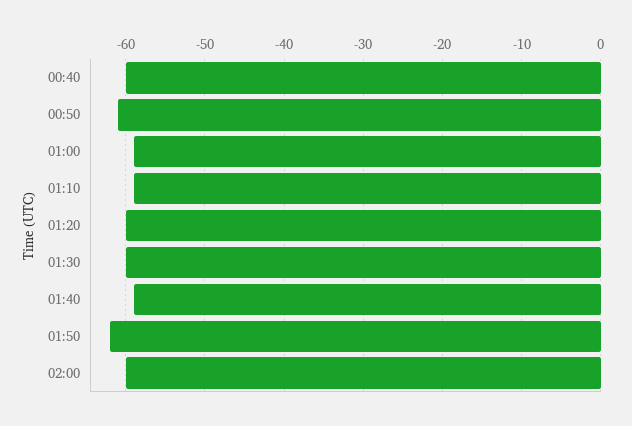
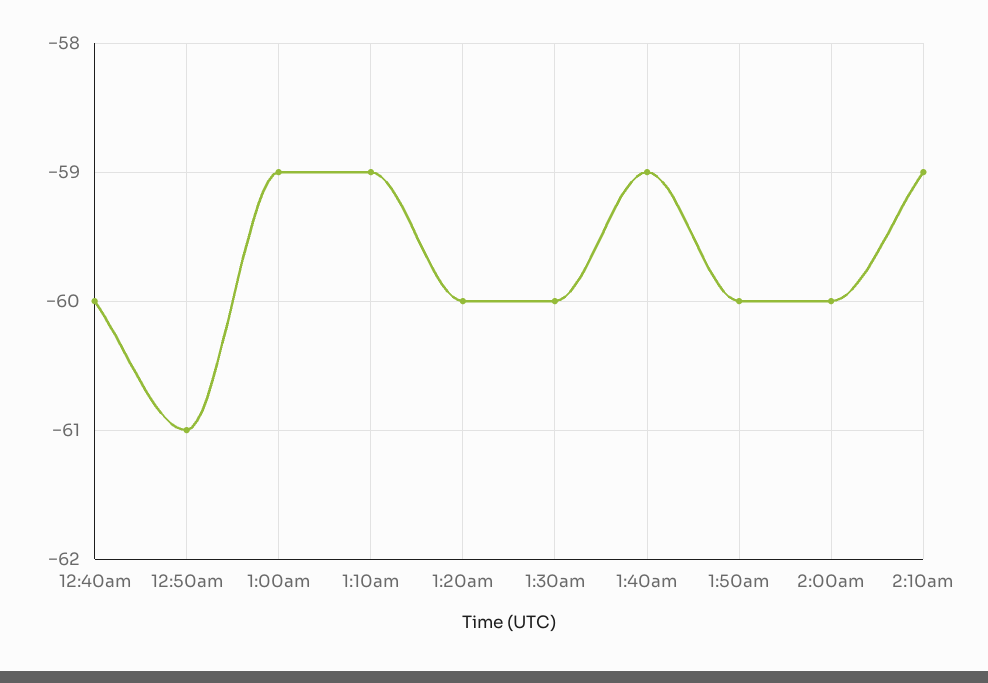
01:50: -62 -> -60
2:10am: none -> -59

